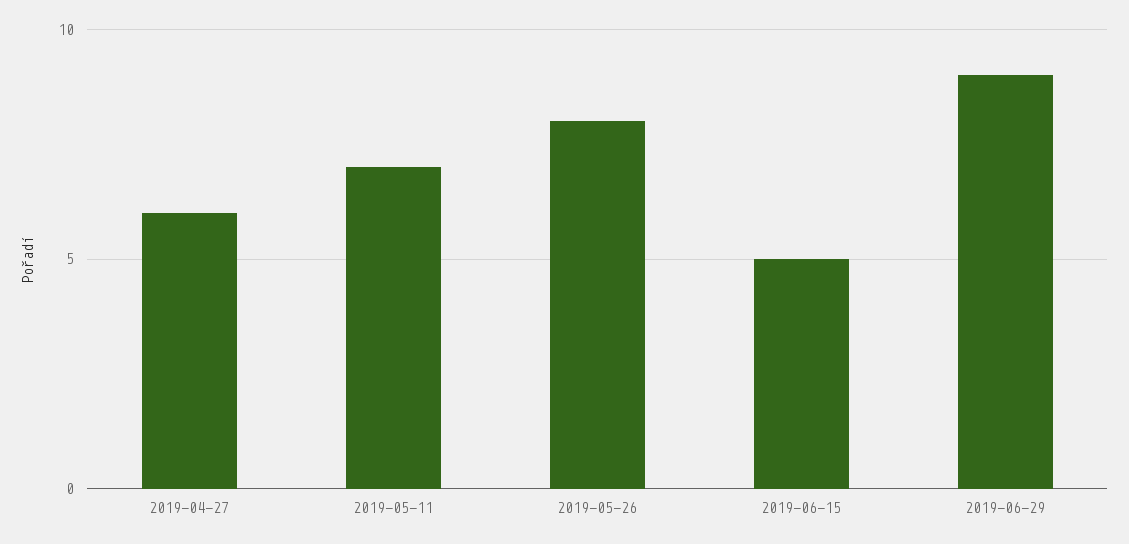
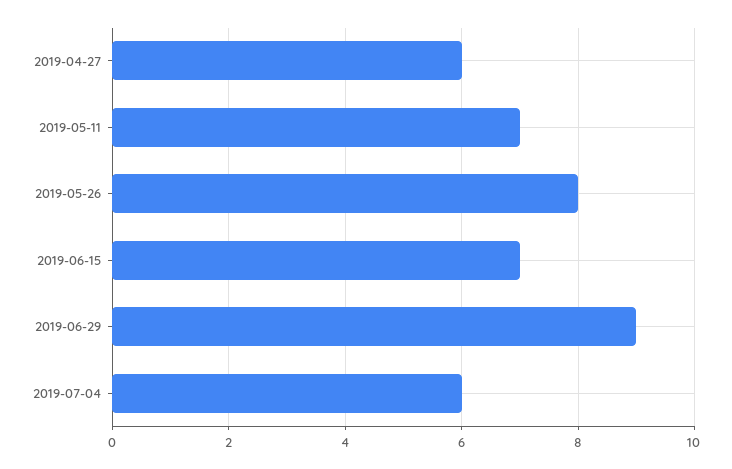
2019-06-15: 5 -> 7
2019-07-04: none -> 6

